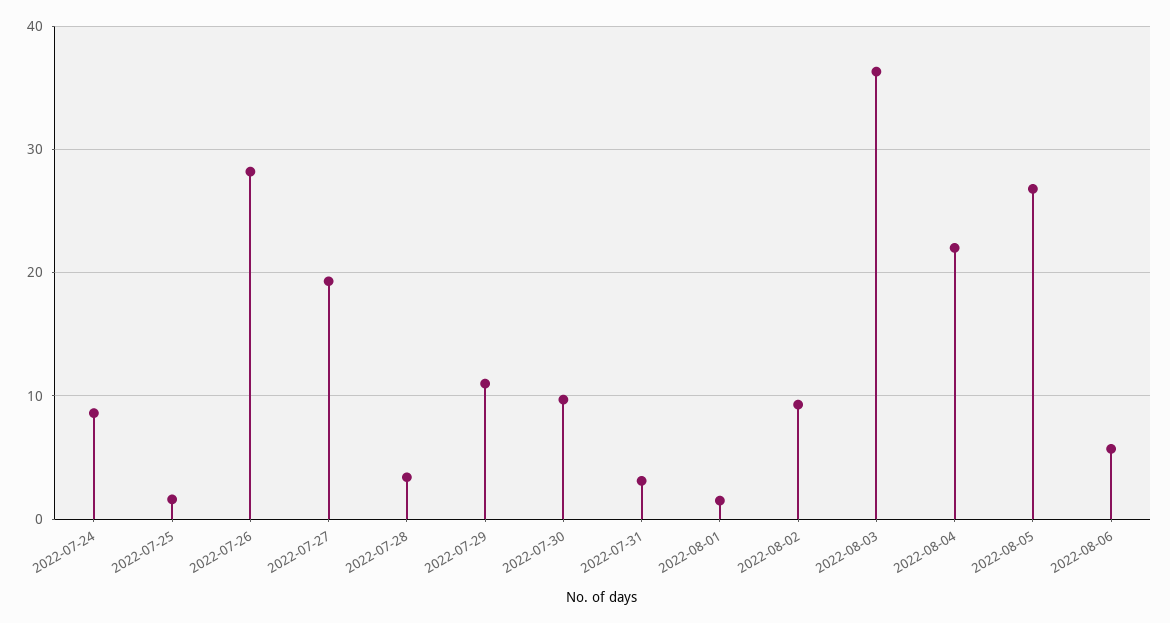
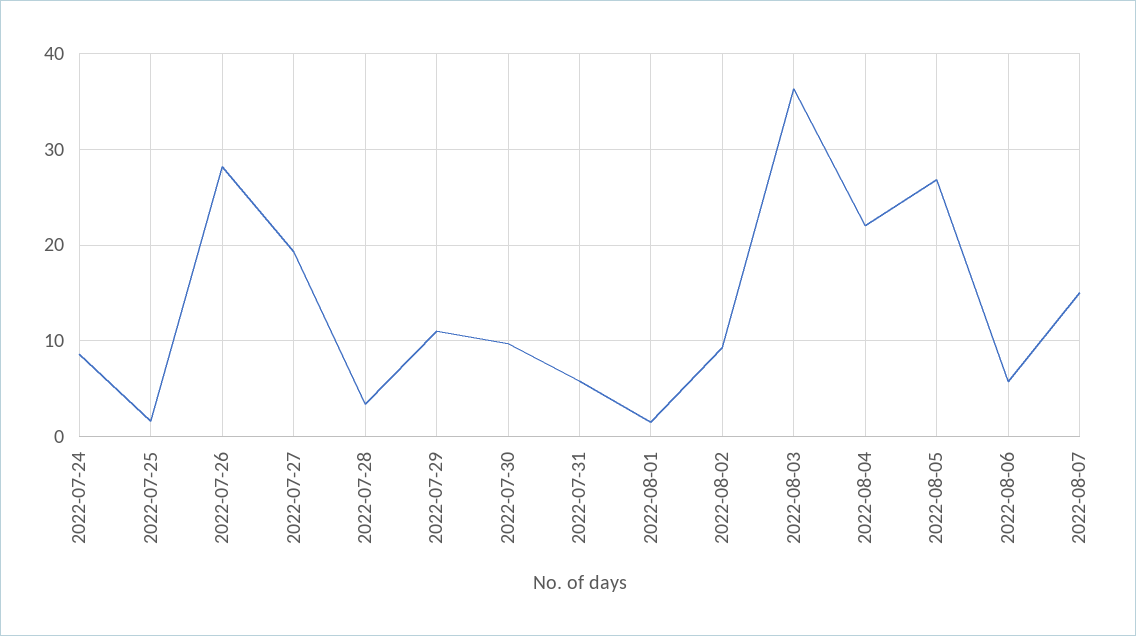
2022-07-31: 3 -> 6
2022-08-07: none -> 15

